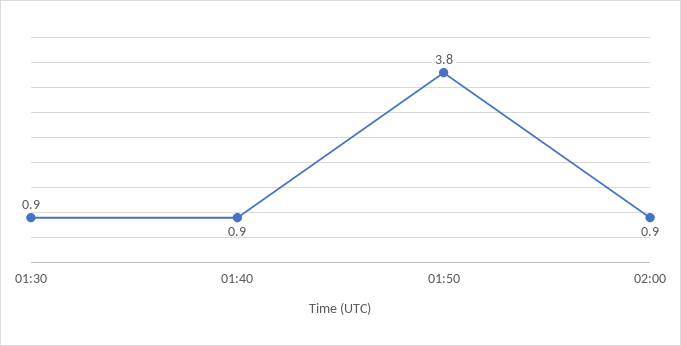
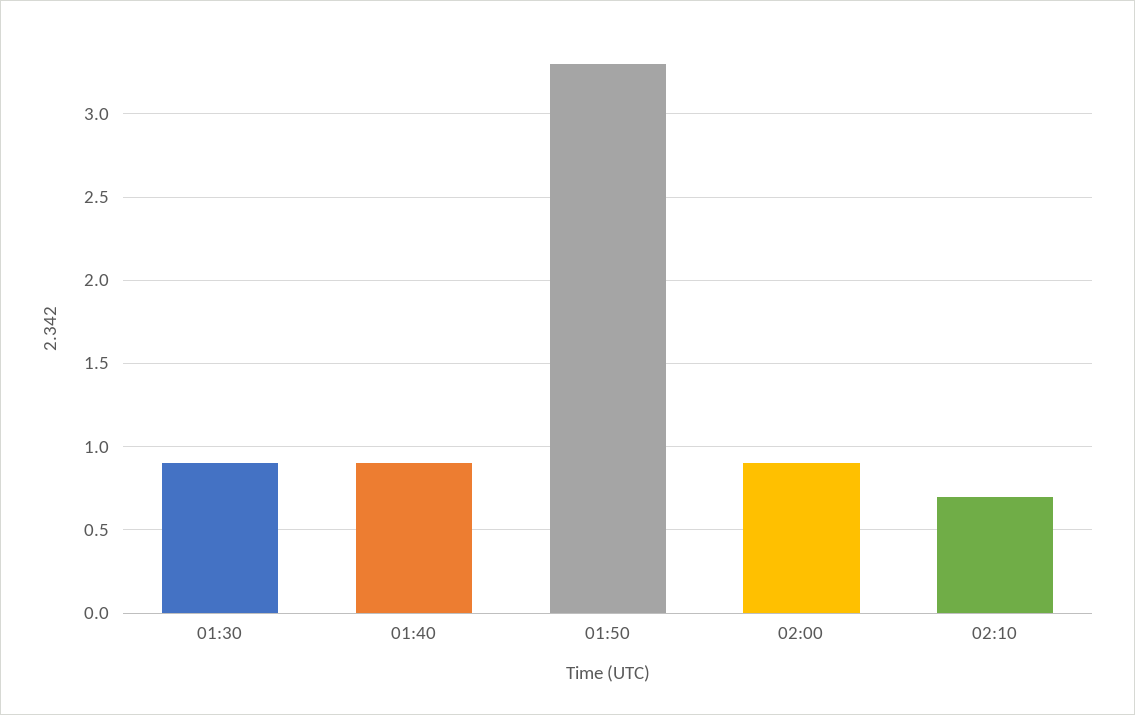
01:50: 3.8 -> 3.3
02:10: none -> 0.7

